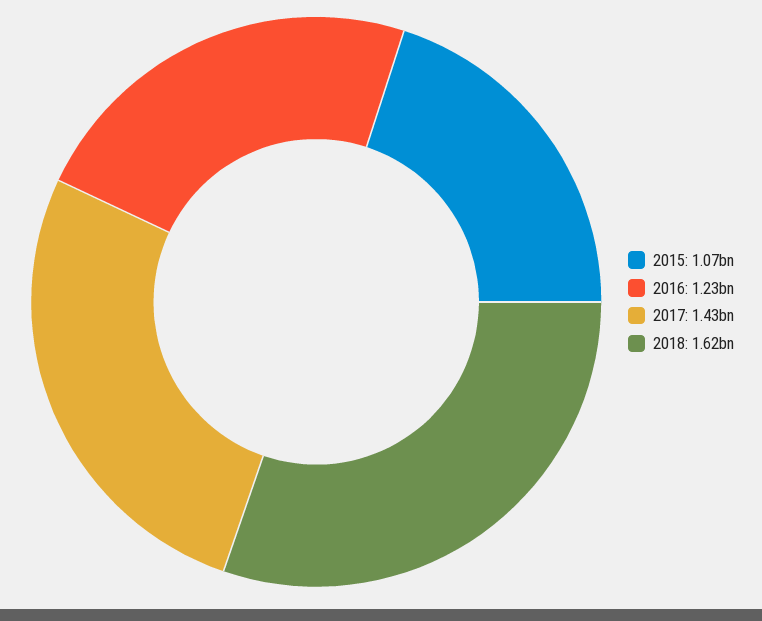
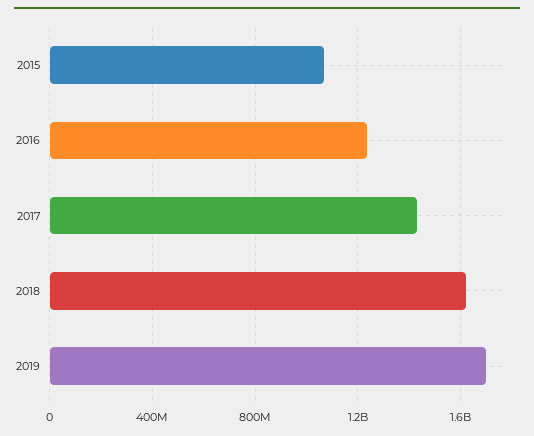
2019: none -> 1700000000

